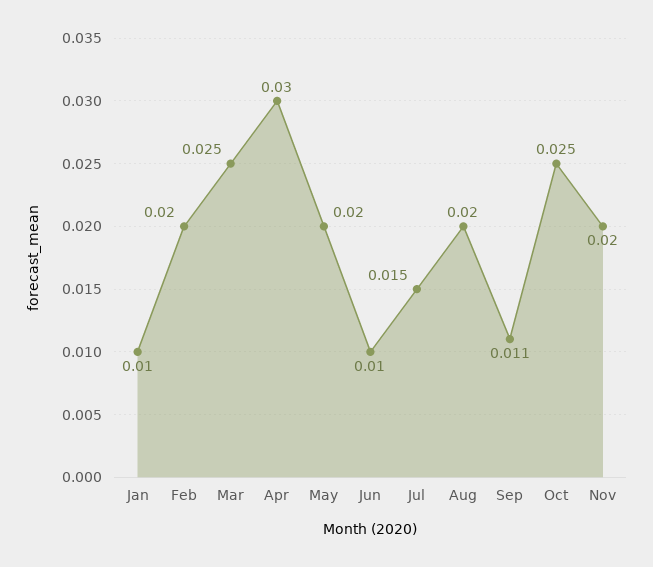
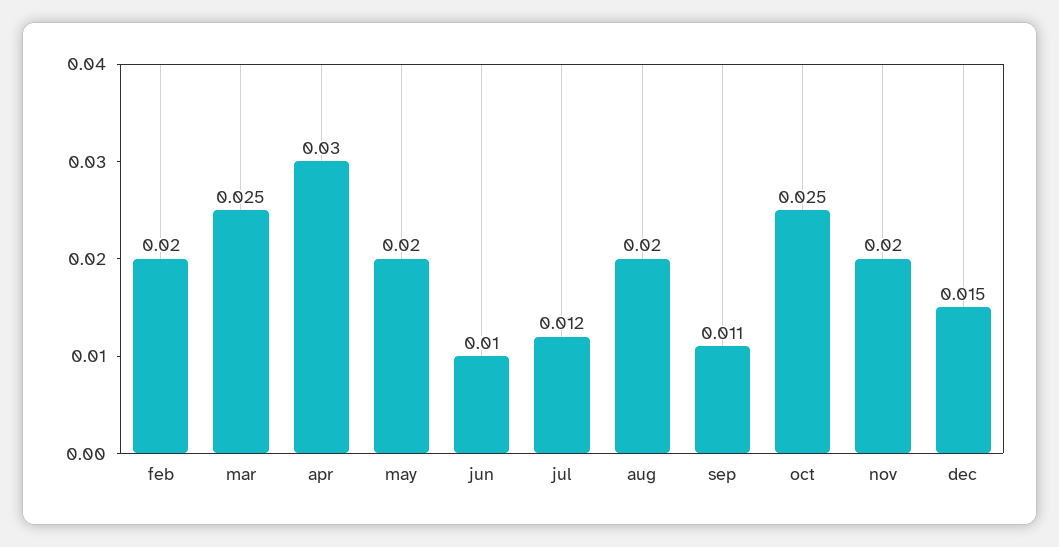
Jan: 0.01 -> none
Jul: 0.015 -> 0.012
dec: none -> 0.015

